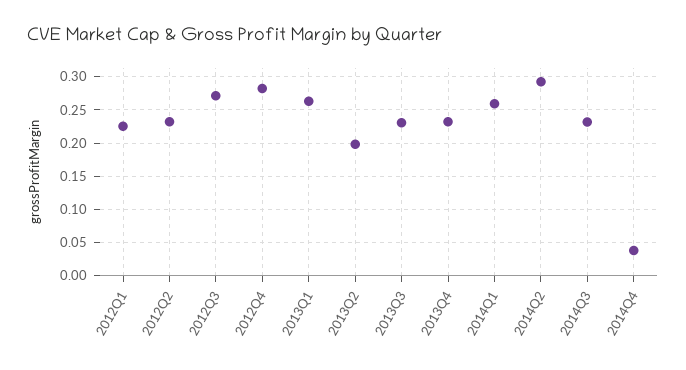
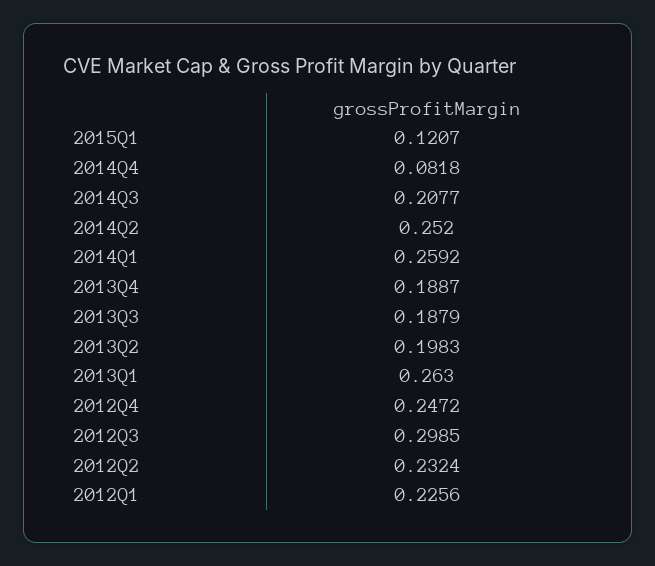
2012Q3: 0.27 -> 0.2985
2012Q4: 0.28 -> 0.2472
2013Q3: 0.23 -> 0.1879
2013Q4: 0.23 -> 0.1887
2014Q2: 0.29 -> 0.252
2014Q3: 0.23 -> 0.2077
2014Q4: 0.04 -> 0.0818
2015Q1: none -> 0.1207

